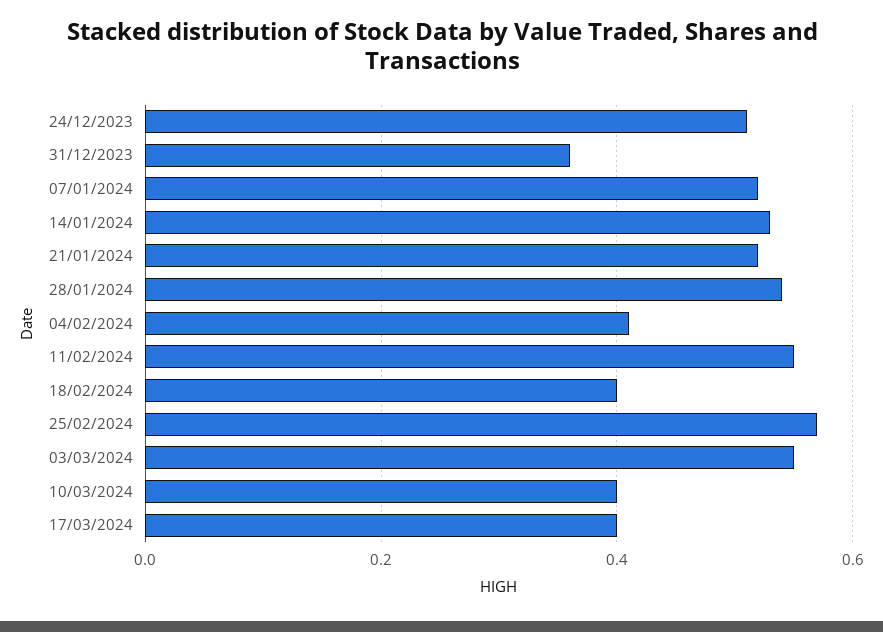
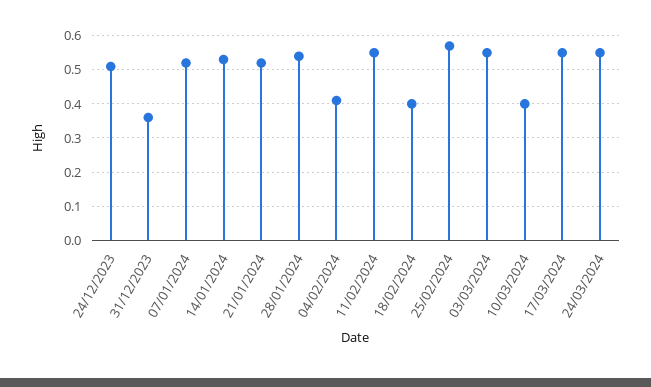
17/03/2024: 0.4 -> 0.55
24/03/2024: none -> 0.55

